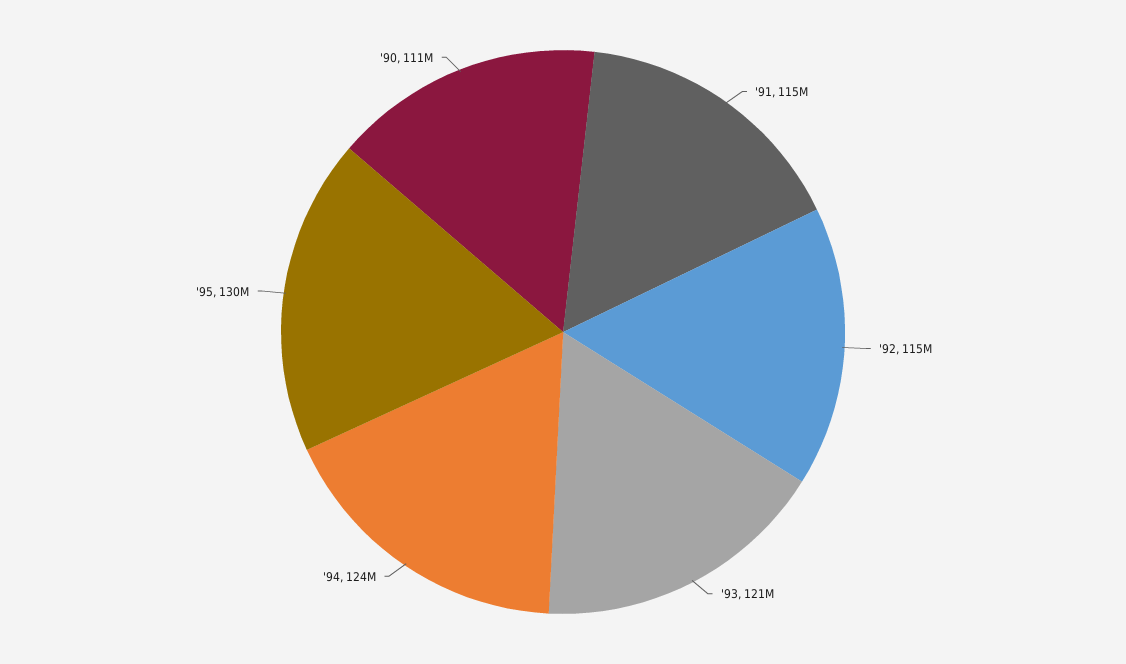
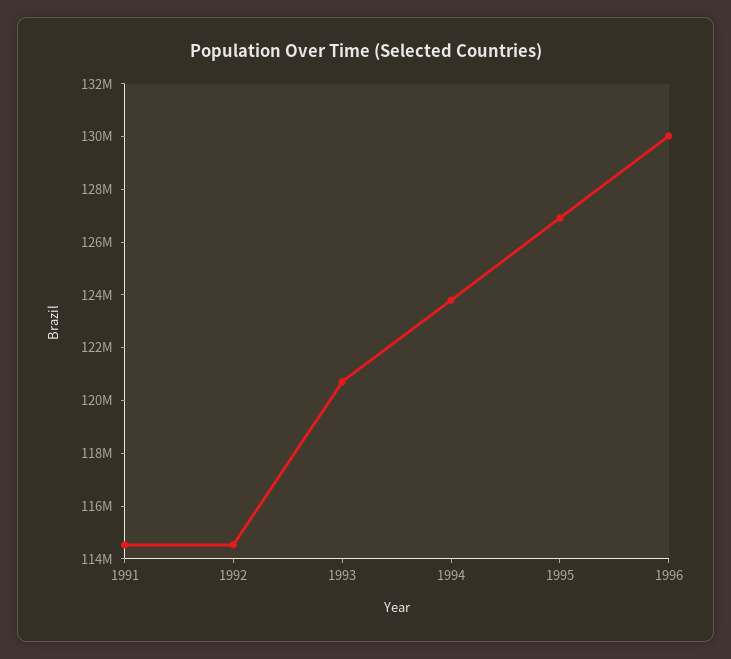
'95: 130000000 -> 127000000
'90: 111000000 -> none
1996: none -> 130000000

